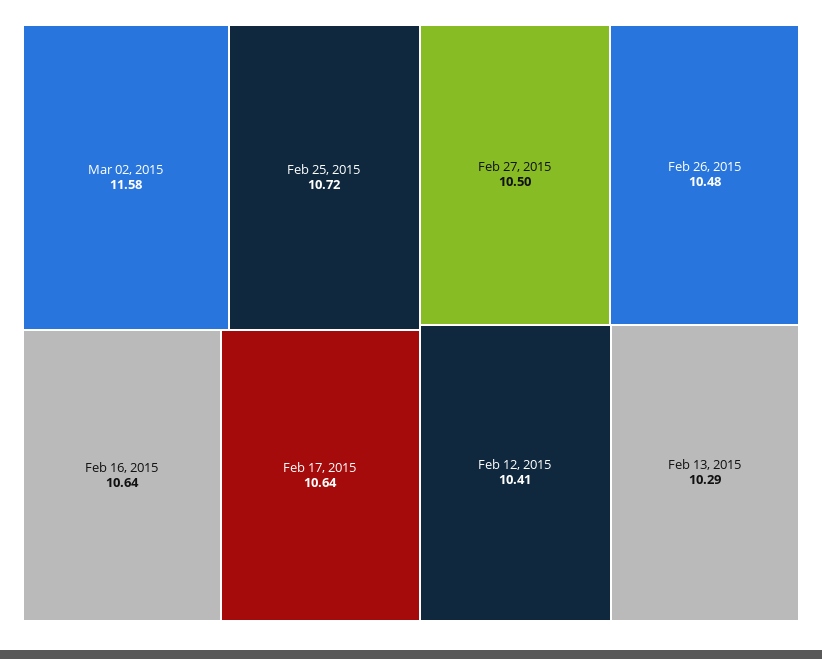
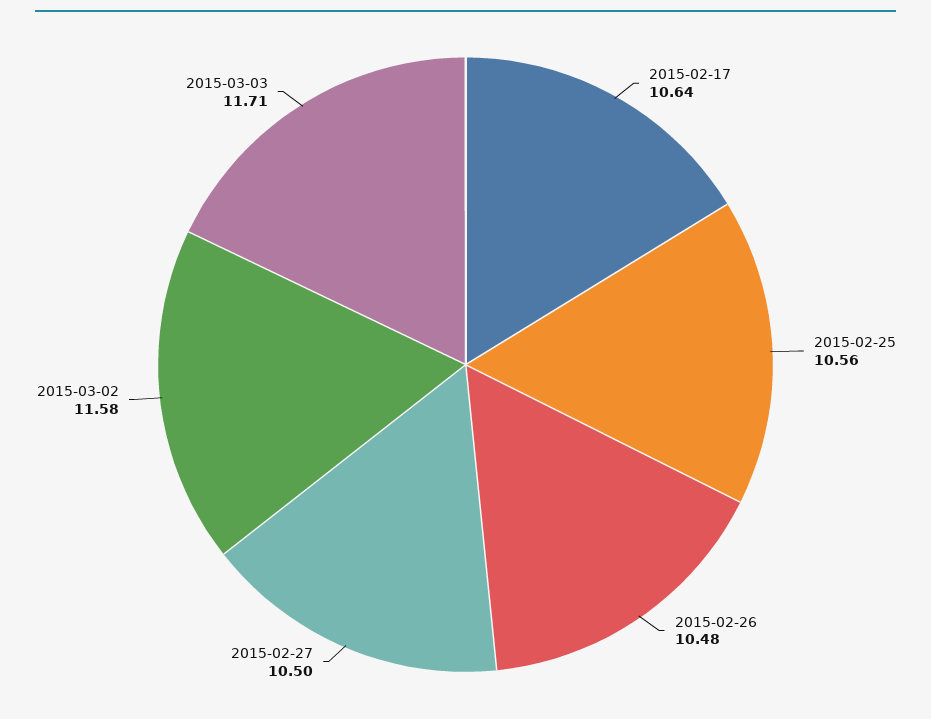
Feb 25, 2015: 10.72 -> 10.56
Feb 16, 2015: 10.64 -> none
Feb 12, 2015: 10.41 -> none
Feb 13, 2015: 10.29 -> none
2015-03-03: none -> 11.71

